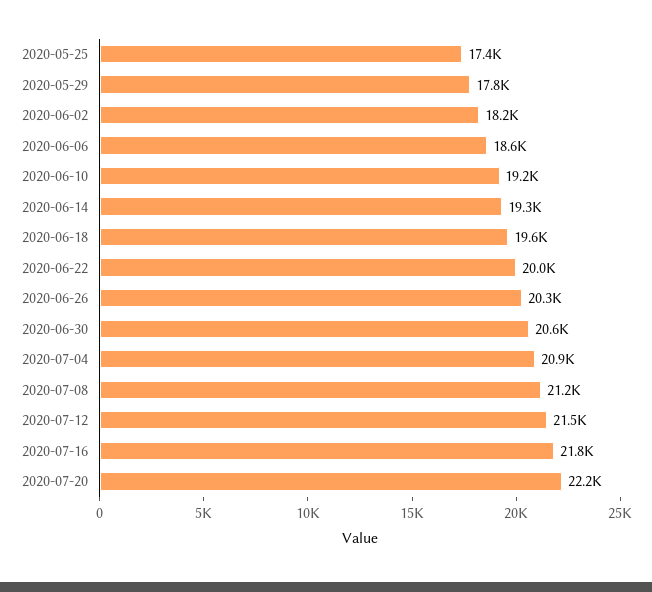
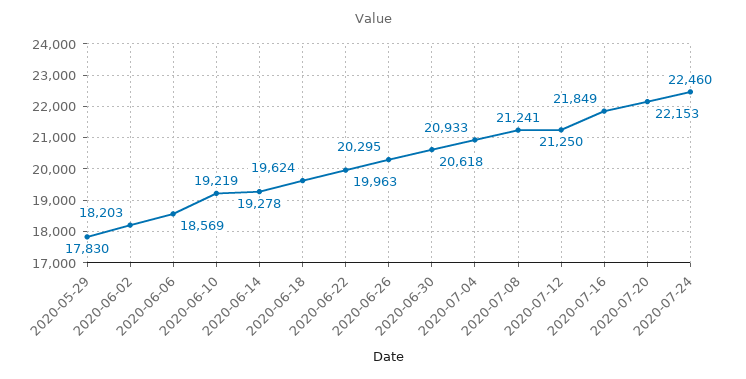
2020-05-25: 17400 -> none
2020-07-12: 21500 -> 21250
2020-07-24: none -> 22460

